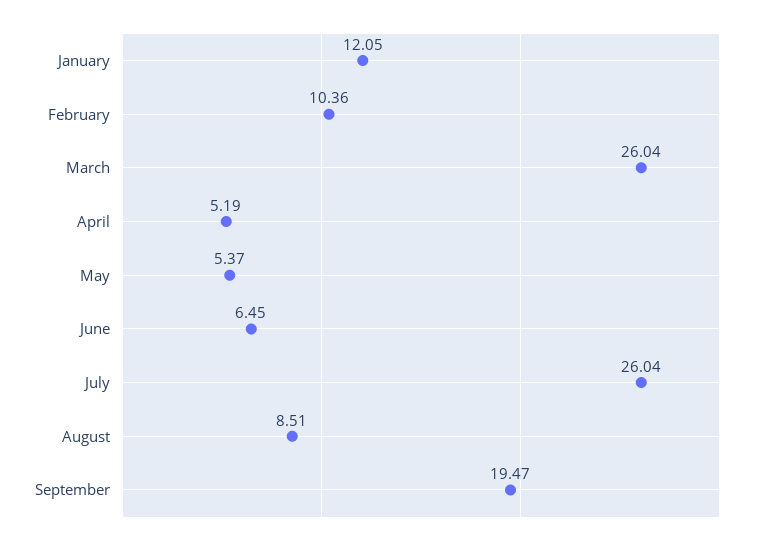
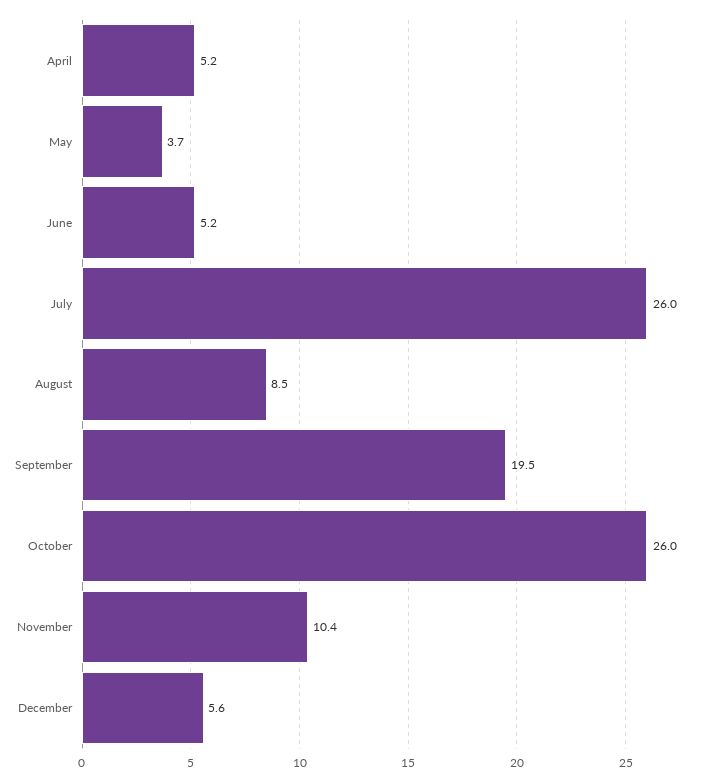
January: 12.05 -> none
February: 10.36 -> none
March: 26.04 -> none
May: 5.37 -> 3.7
June: 6.45 -> 5.2
October: none -> 26
November: none -> 10.4
December: none -> 5.6

